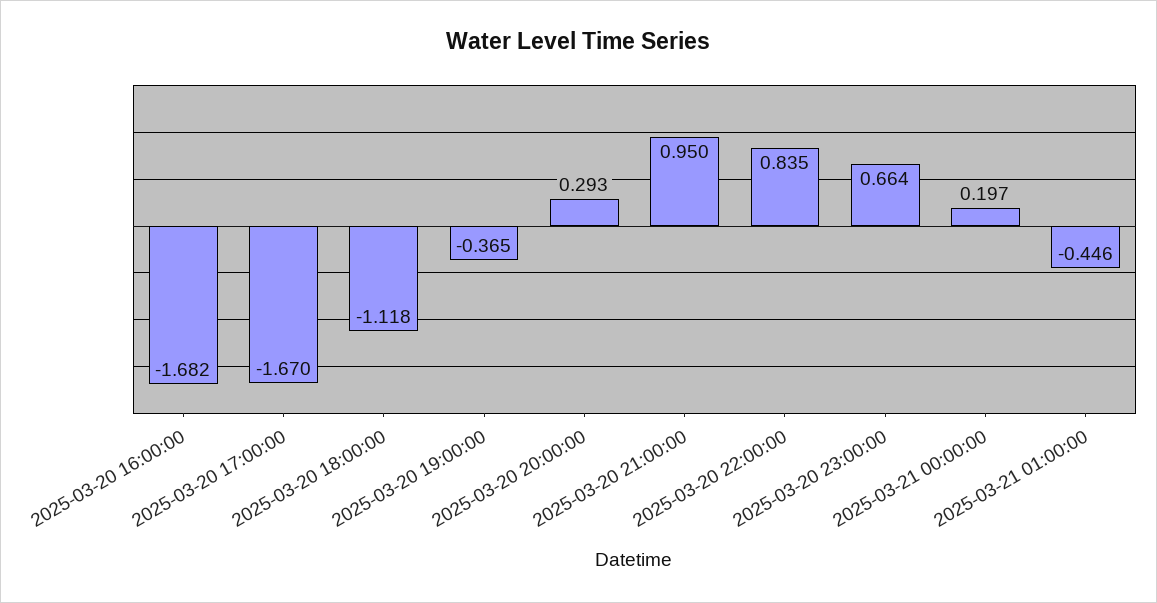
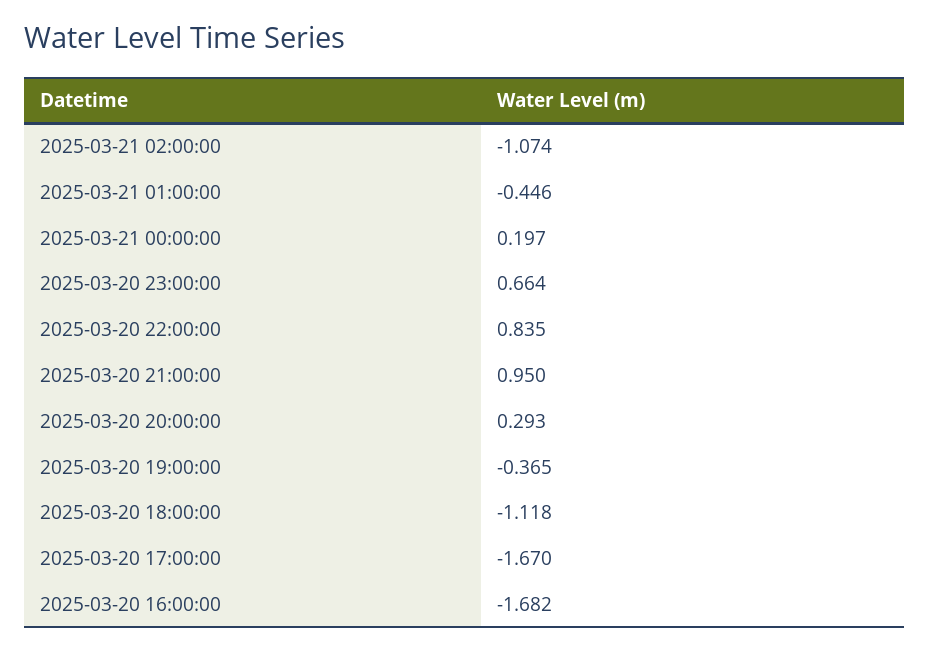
2025-03-21 02:00:00: none -> -1.074

